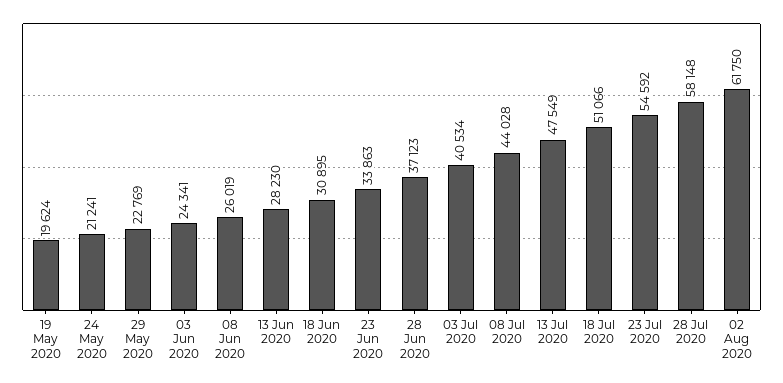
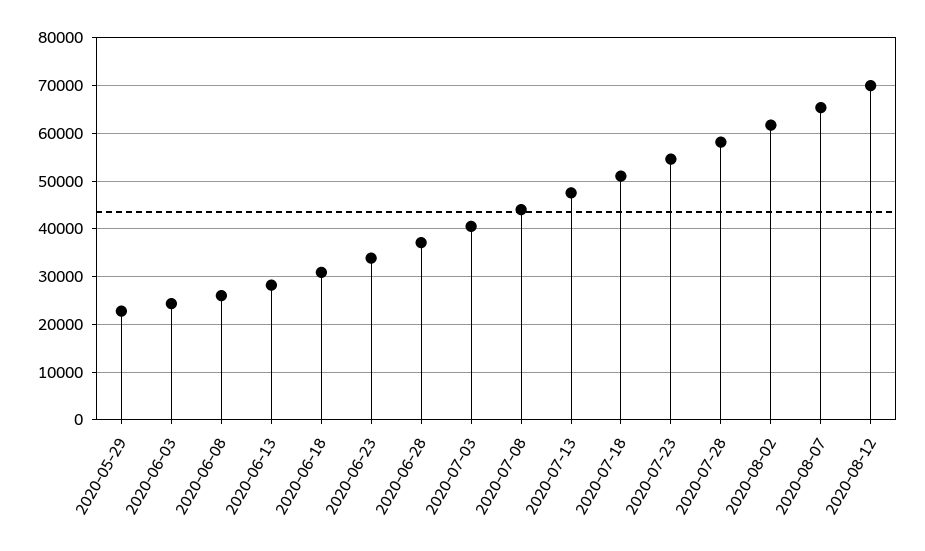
19 May 2020: 19624 -> none
24 May 2020: 21241 -> none
2020-08-07: none -> 66000
2020-08-12: none -> 70000

